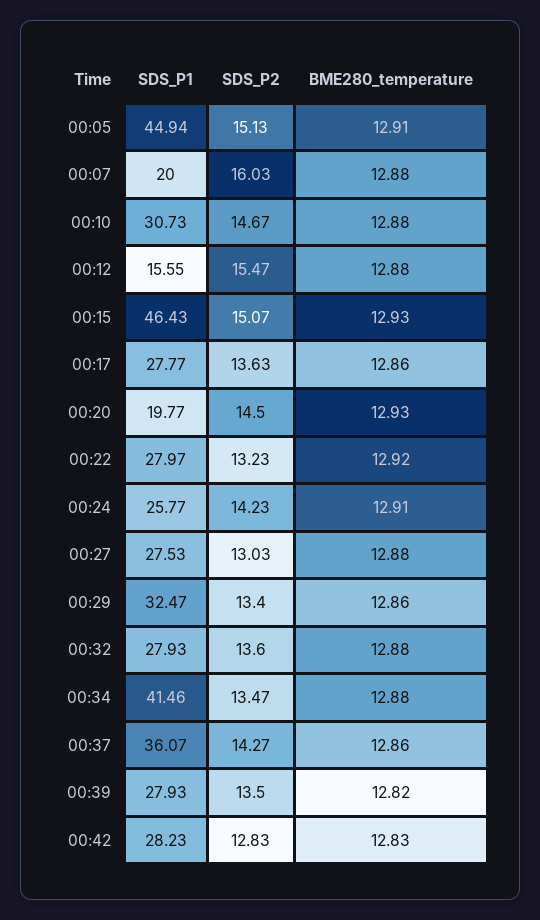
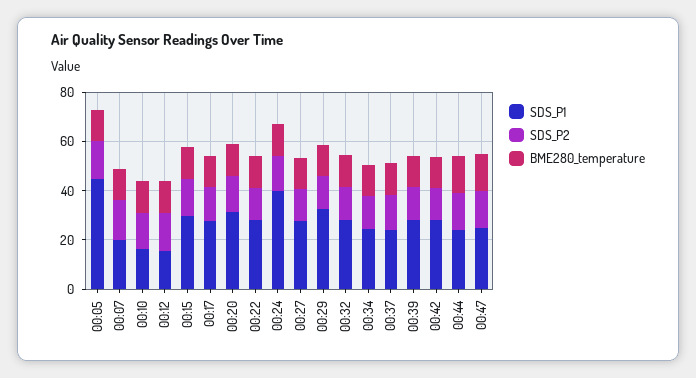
SDS_P1, 00:10: 30.73 -> 15
SDS_P1, 00:15: 46.43 -> 30
SDS_P1, 00:20: 19.77 -> 30
SDS_P1, 00:24: 25.77 -> 40
SDS_P1, 00:34: 41.46 -> 25
SDS_P1, 00:37: 36.07 -> 25
SDS_P1, 00:44: none -> 25
SDS_P2, 00:44: none -> 15
BME280_temperature, 00:44: none -> 15
SDS_P1, 00:47: none -> 25
SDS_P2, 00:47: none -> 15
BME280_temperature, 00:47: none -> 15

